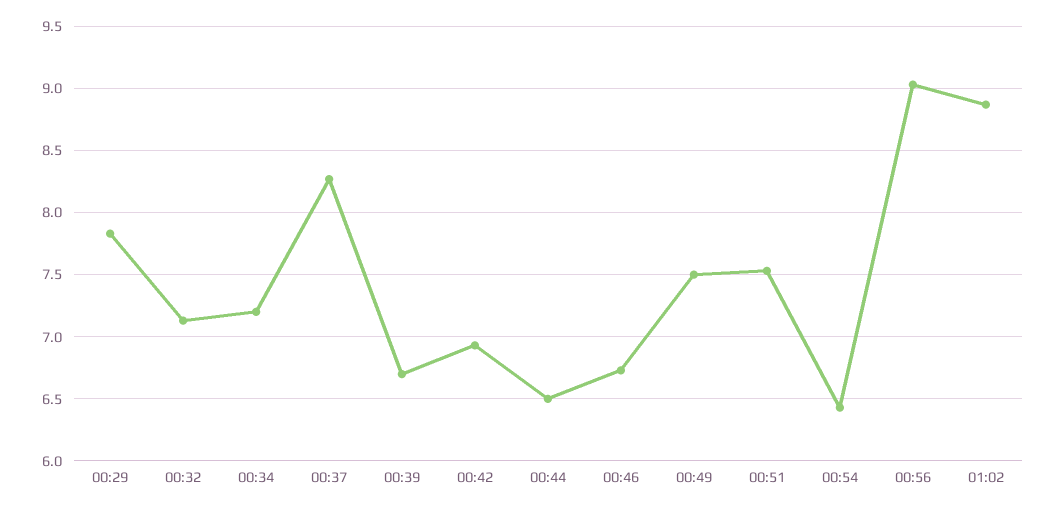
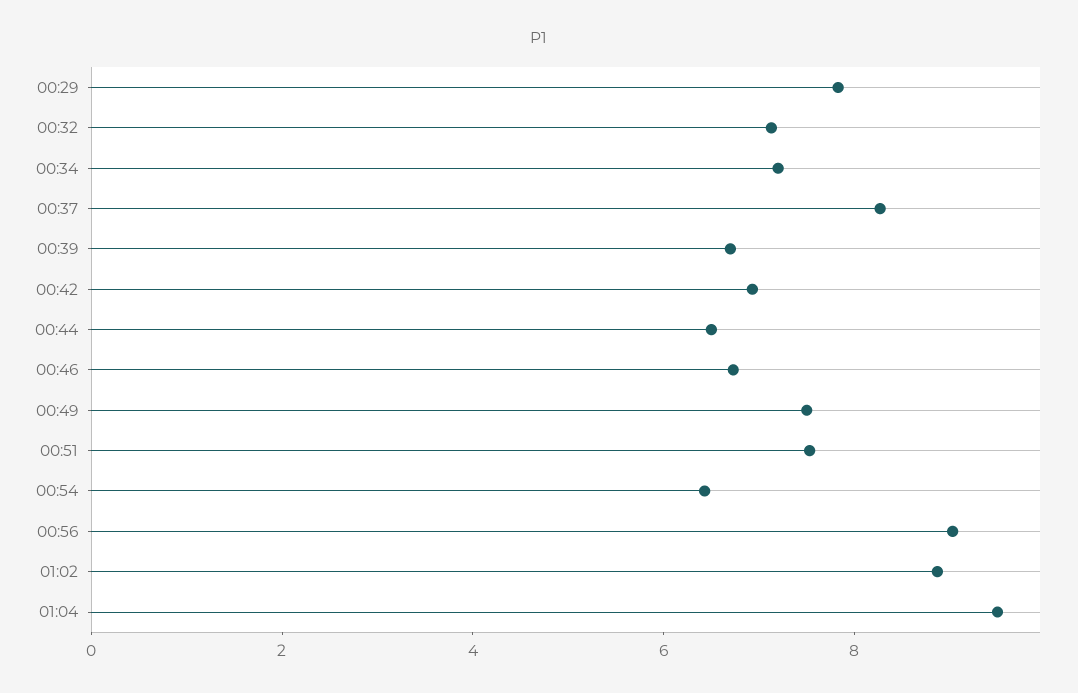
01:04: none -> 9.5

